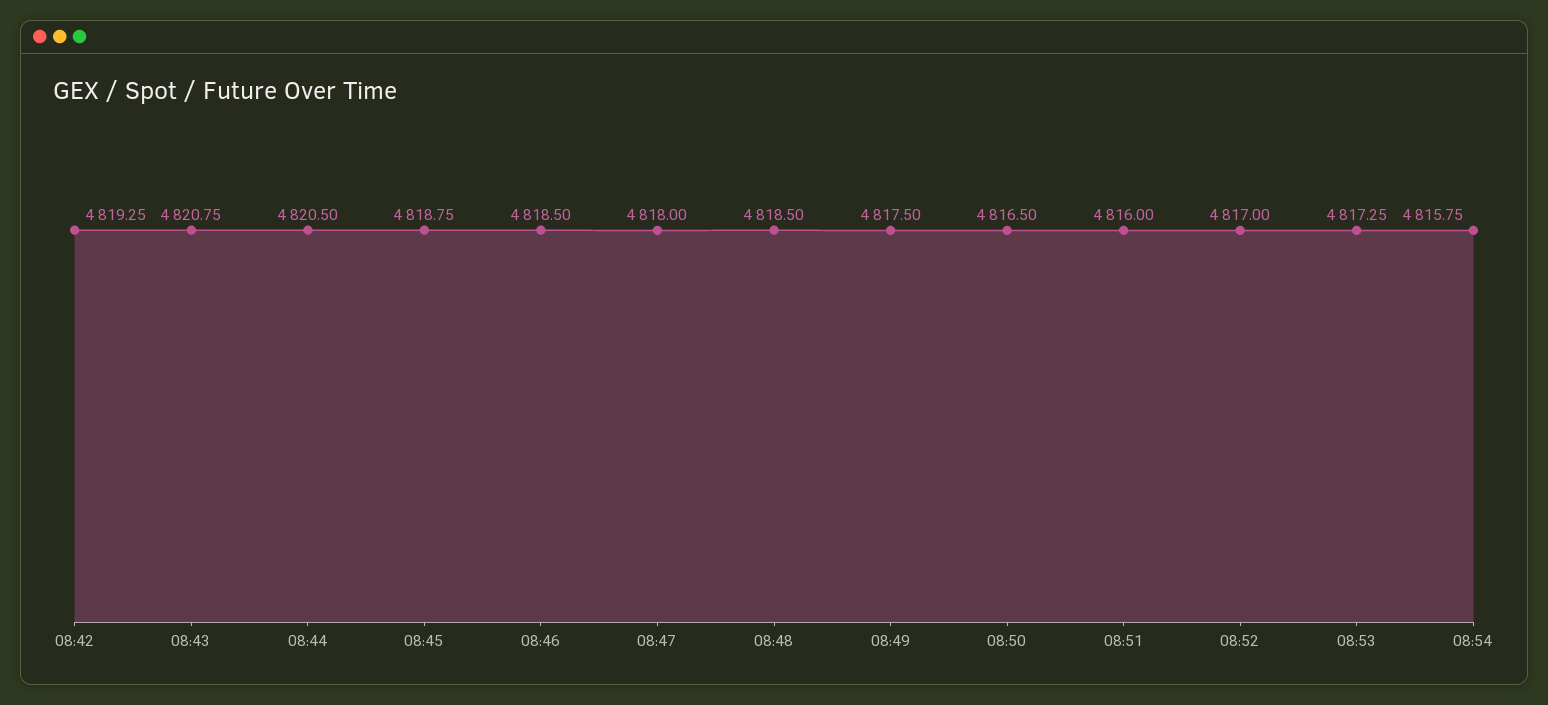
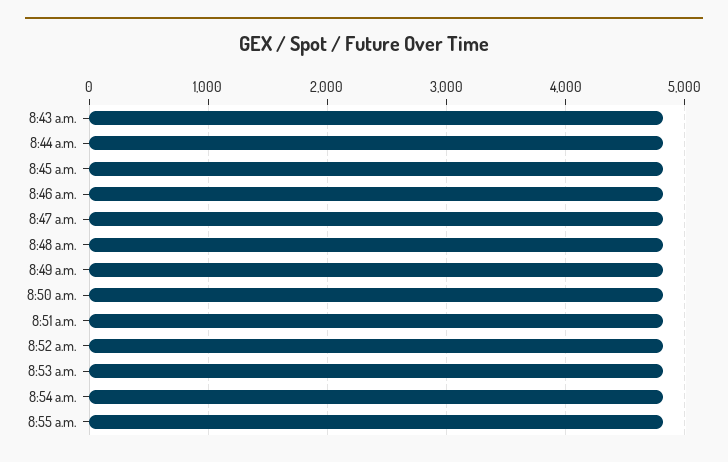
08:42: 4819.25 -> none
8:55 a.m.: none -> 4800

